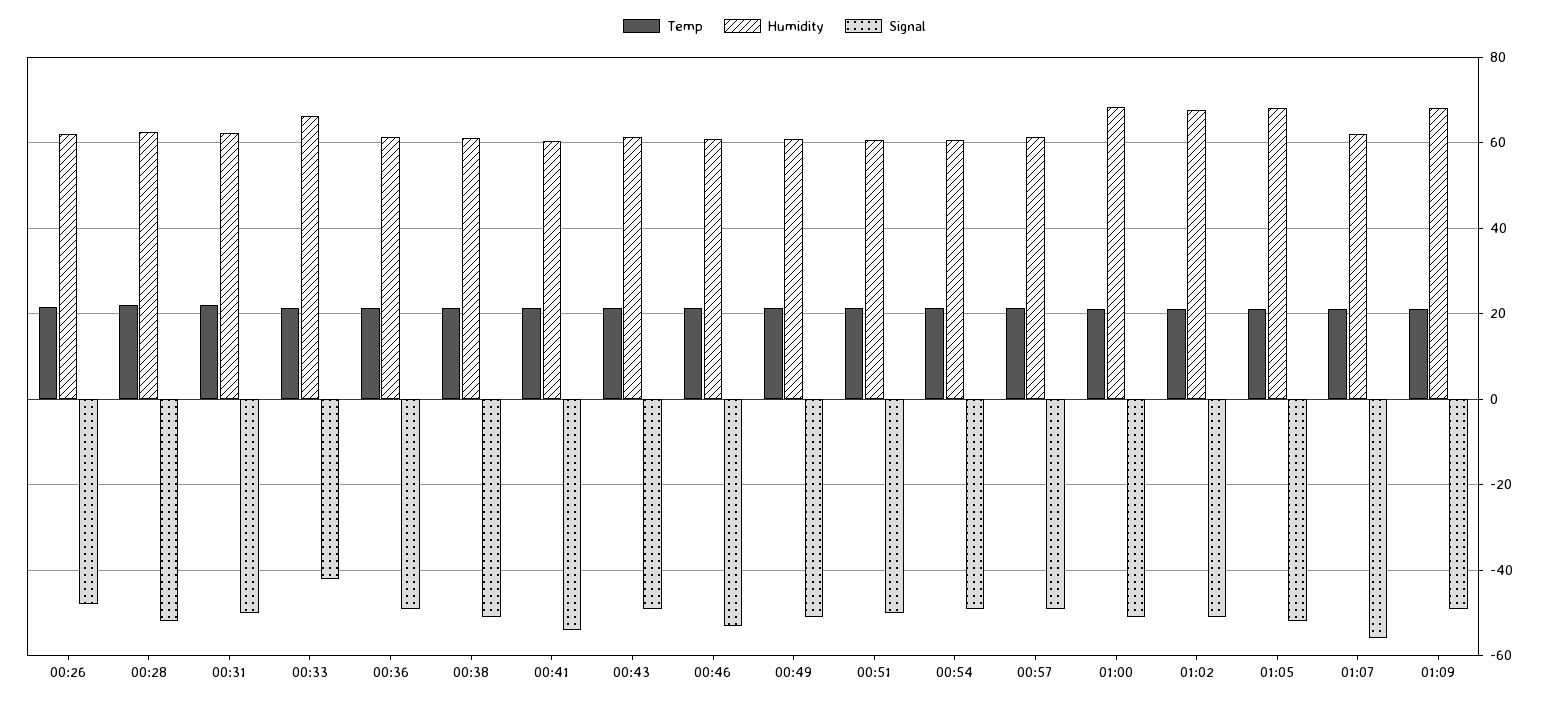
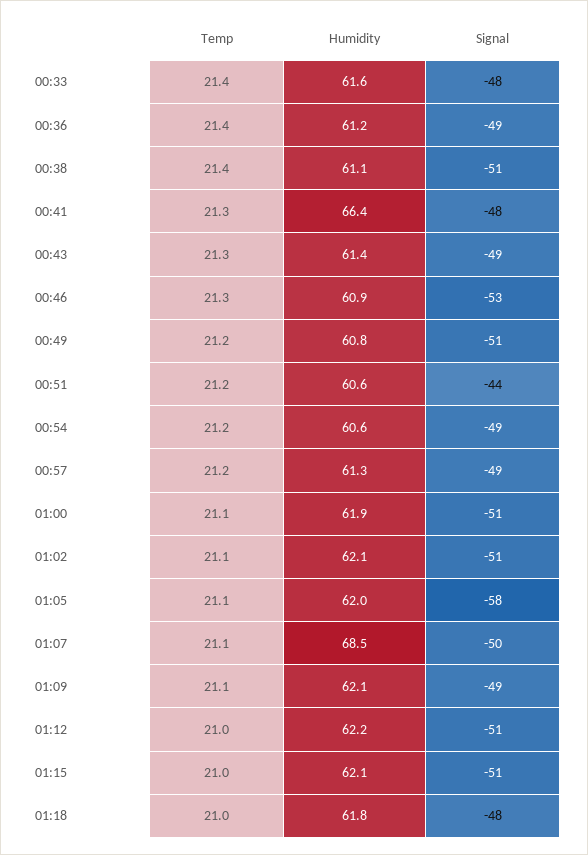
Temp, 00:26: 22 -> none
Humidity, 00:26: 62 -> none
Signal, 00:26: -48 -> none
Temp, 00:28: 22 -> none
Humidity, 00:28: 62 -> none
Signal, 00:28: -52 -> none
Temp, 00:31: 22 -> none
Humidity, 00:31: 62 -> none
Signal, 00:31: -50 -> none
Humidity, 00:33: 66 -> 61.6
Signal, 00:33: -42 -> -48
Humidity, 00:41: 60 -> 66.4
Signal, 00:41: -54 -> -48
Signal, 00:51: -50 -> -44
Humidity, 01:00: 68 -> 61.9
Humidity, 01:02: 68 -> 62.1
Humidity, 01:05: 68 -> 62
Signal, 01:05: -52 -> -58
Humidity, 01:07: 62 -> 68.5
Signal, 01:07: -56 -> -50
Humidity, 01:09: 68 -> 62.1
Temp, 01:12: none -> 21
Humidity, 01:12: none -> 62.2
Signal, 01:12: none -> -51
Temp, 01:15: none -> 21
Humidity, 01:15: none -> 62.1
Signal, 01:15: none -> -51
Temp, 01:18: none -> 21
Humidity, 01:18: none -> 61.8
Signal, 01:18: none -> -48

